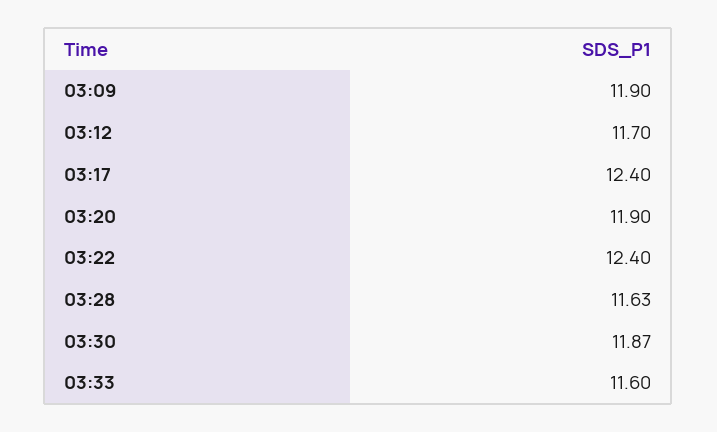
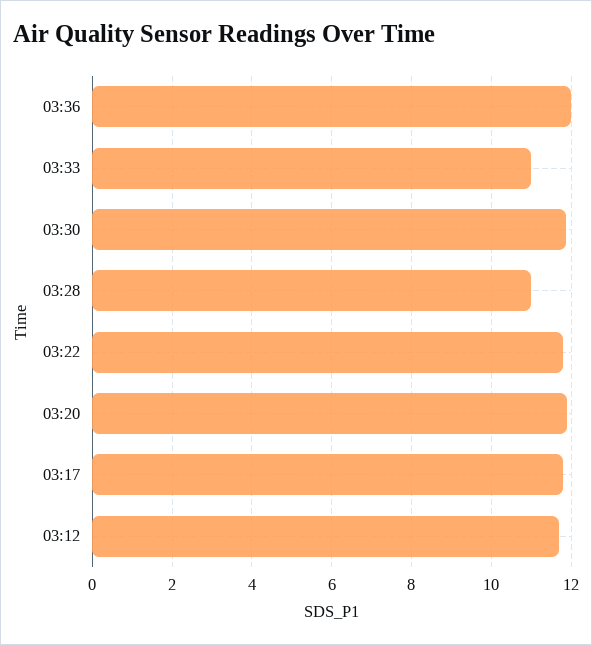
03:09: 11.9 -> none
03:17: 12.4 -> 11.8
03:22: 12.4 -> 11.8
03:28: 11.63 -> 11
03:33: 11.6 -> 11
03:36: none -> 12

